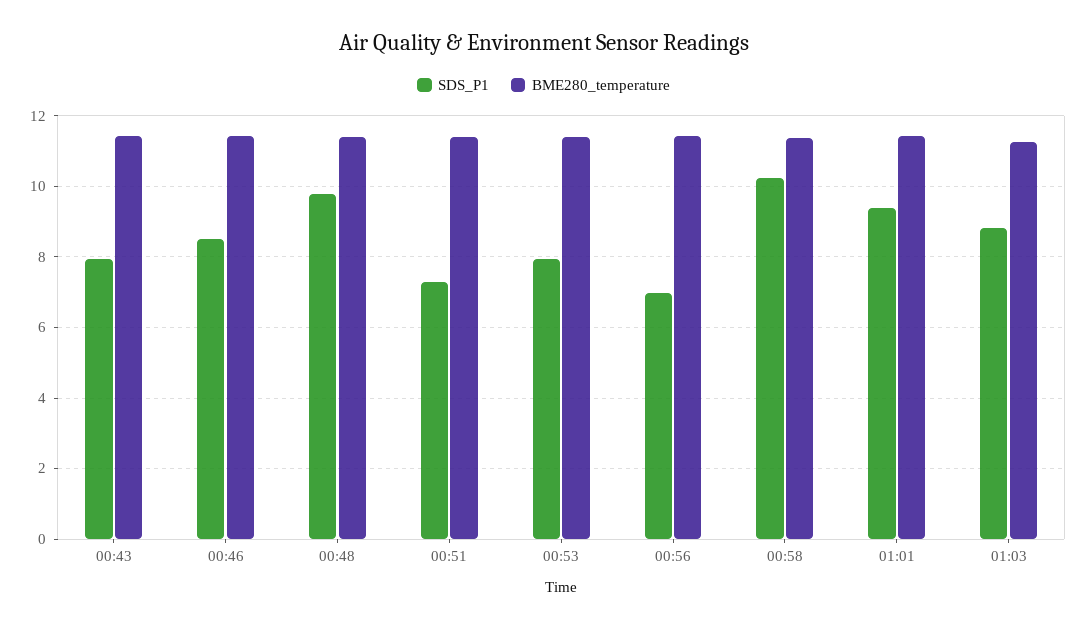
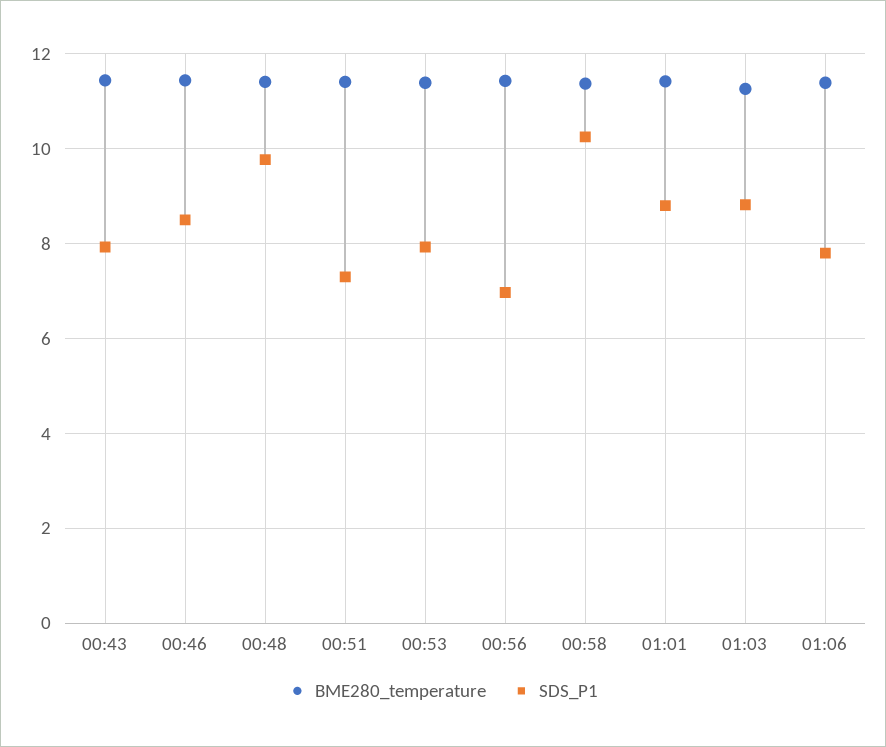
SDS_P1, 01:01: 9.4 -> 8.8
BME280_temperature, 01:06: none -> 11.4
SDS_P1, 01:06: none -> 7.8

